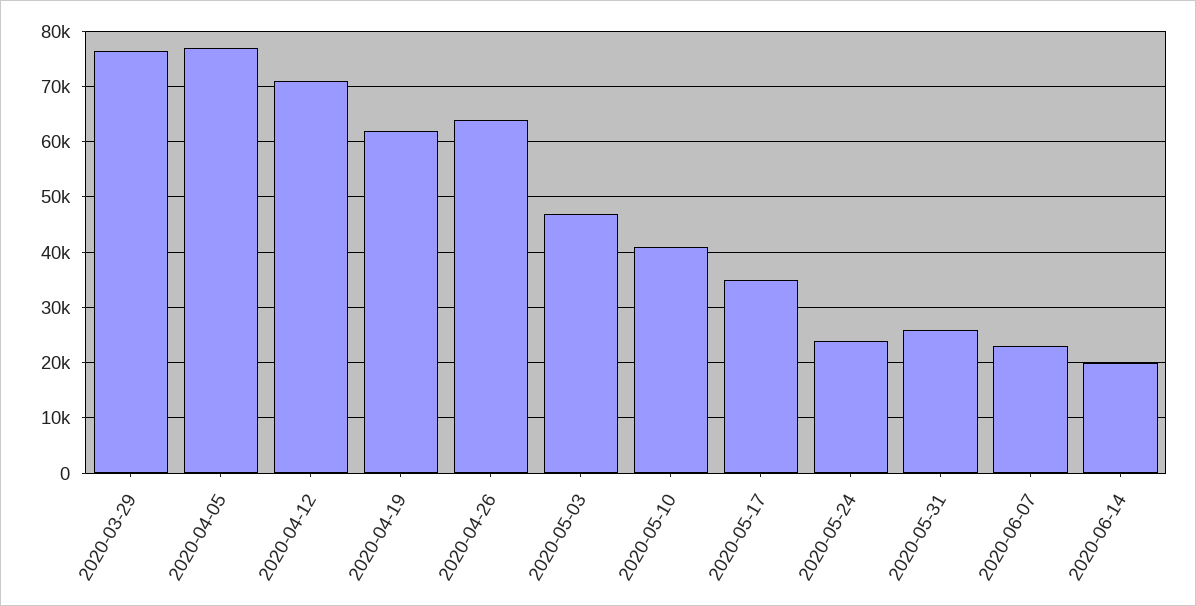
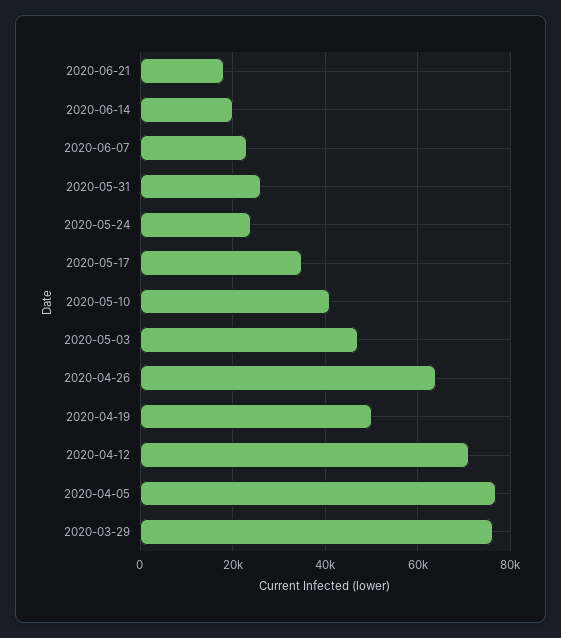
2020-04-19: 62000 -> 50000
2020-06-21: none -> 18000

